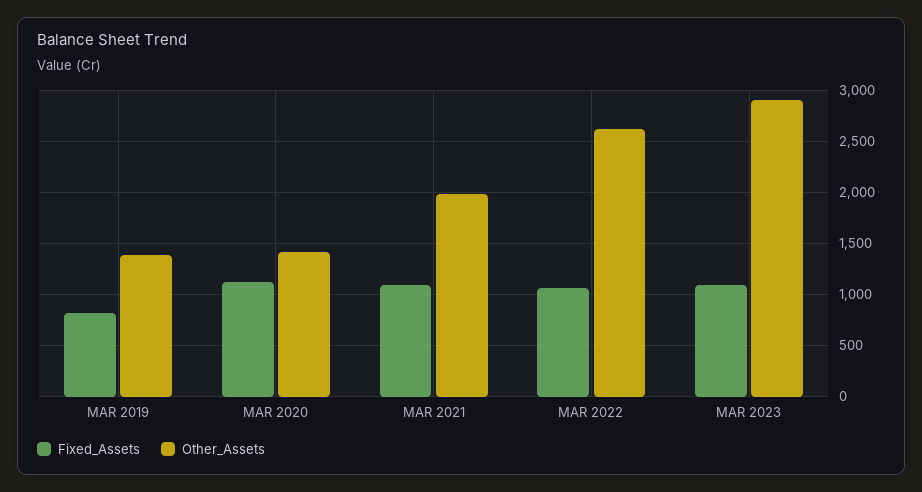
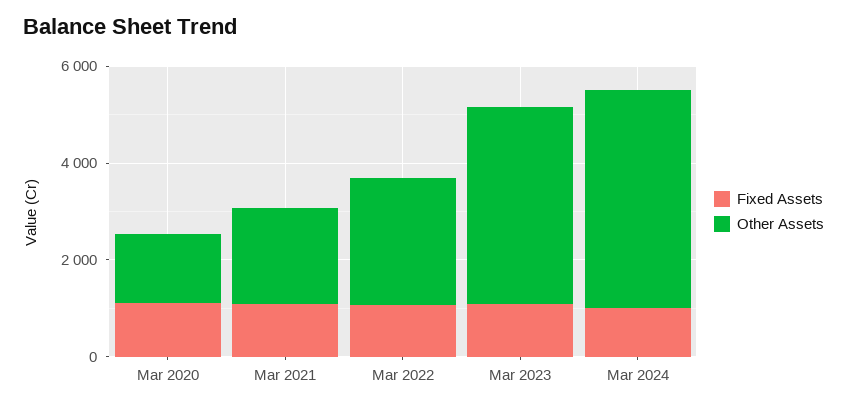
Fixed_Assets, MAR 2019: 800 -> none
Other_Assets, MAR 2019: 1400 -> none
Other_Assets, MAR 2023: 2900 -> 4000
Fixed_Assets, Mar 2024: none -> 1000
Other_Assets, Mar 2024: none -> 4500

